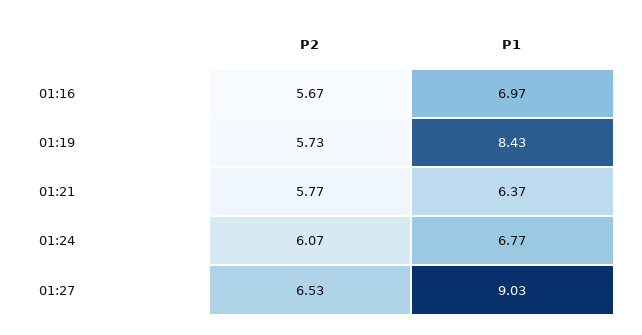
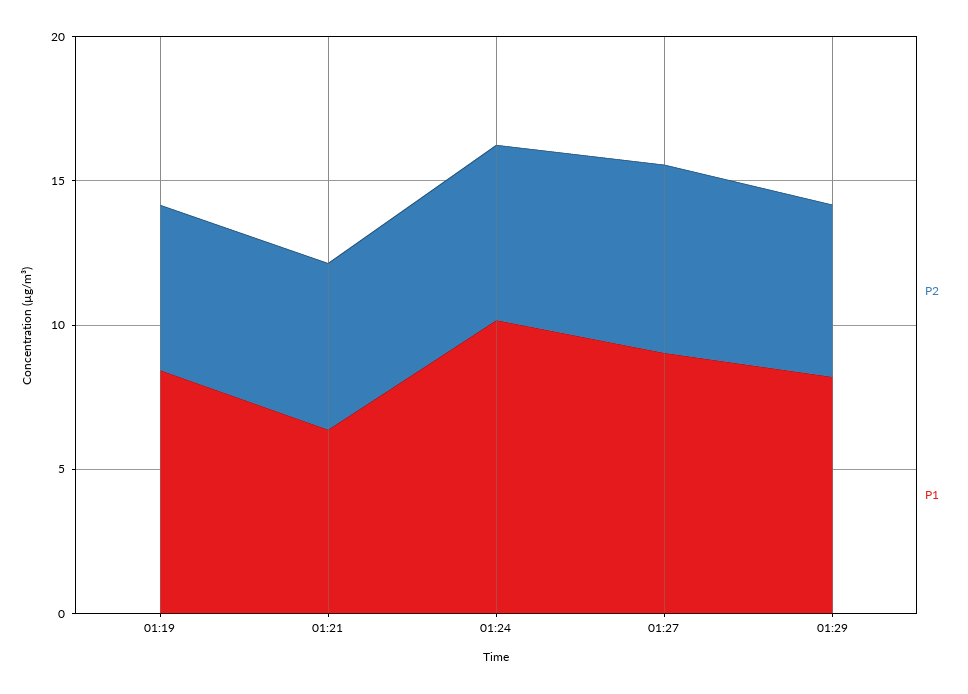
P2, 01:16: 5.67 -> none
P1, 01:16: 6.97 -> none
P1, 01:24: 6.77 -> 10
P2, 01:29: none -> 6
P1, 01:29: none -> 8

